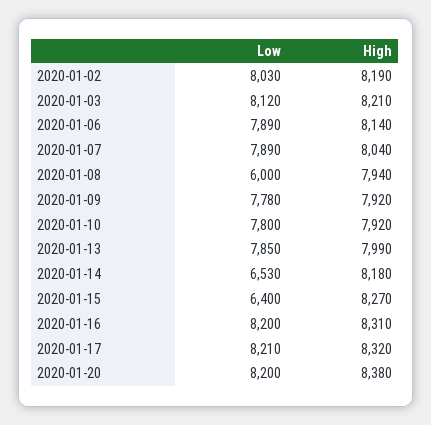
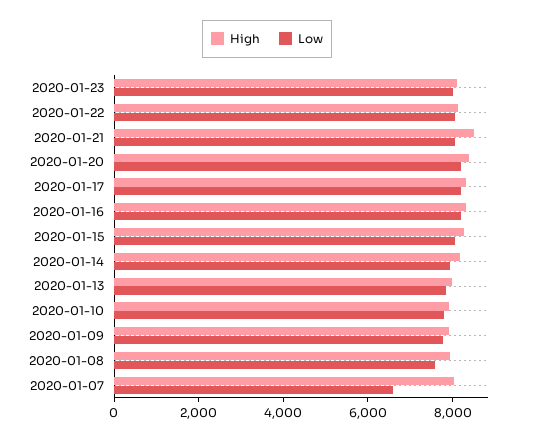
Low, 2020-01-02: 8030 -> none
High, 2020-01-02: 8190 -> none
Low, 2020-01-03: 8120 -> none
High, 2020-01-03: 8210 -> none
Low, 2020-01-06: 7890 -> none
High, 2020-01-06: 8140 -> none
Low, 2020-01-07: 7890 -> 6500
Low, 2020-01-08: 6000 -> 7500
Low, 2020-01-14: 6530 -> 8000
Low, 2020-01-15: 6400 -> 8000
High, 2020-01-23: none -> 8000
Low, 2020-01-23: none -> 8000
High, 2020-01-22: none -> 8000
Low, 2020-01-22: none -> 8000
High, 2020-01-21: none -> 8500
Low, 2020-01-21: none -> 8000

